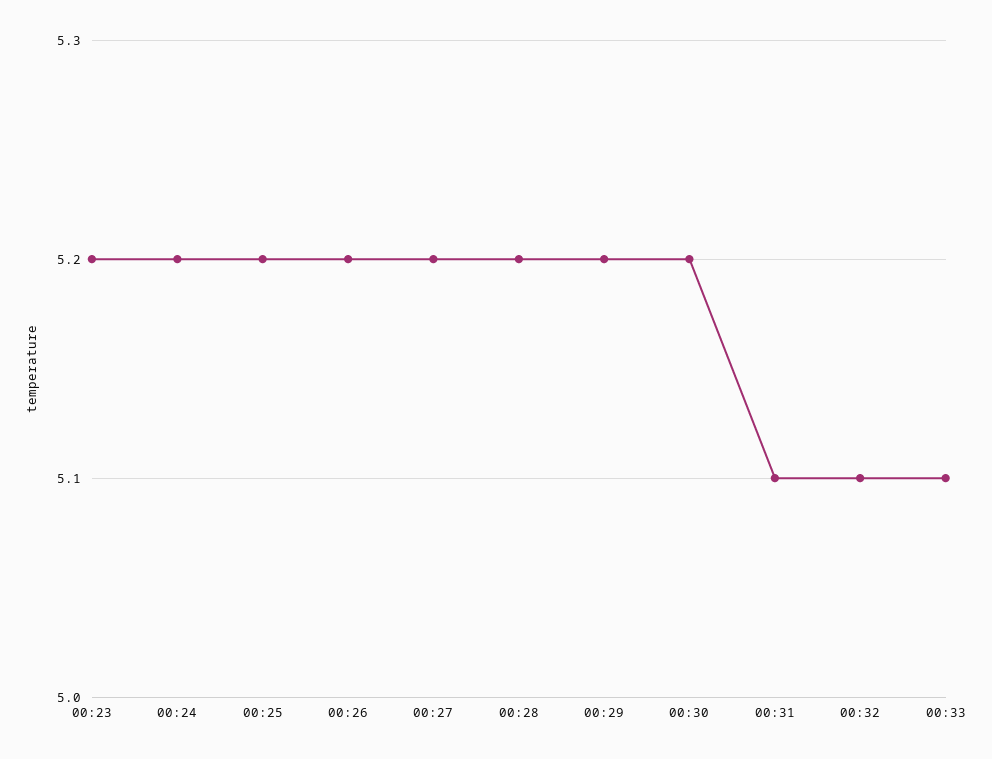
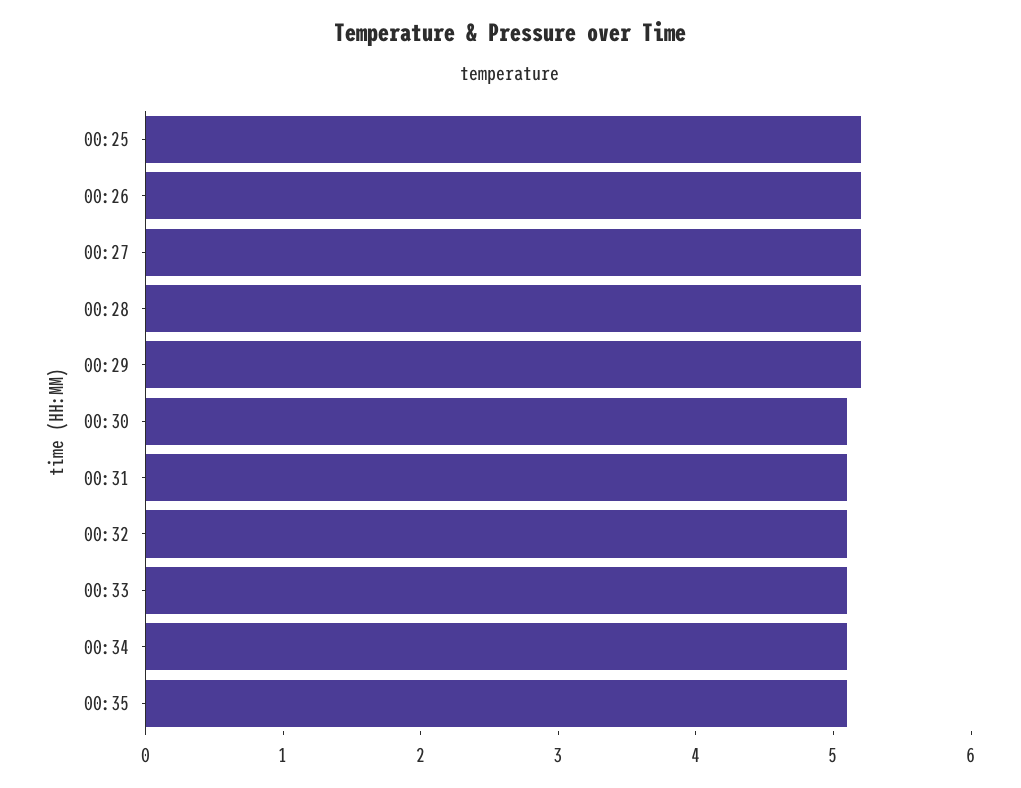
00:23: 5.2 -> none
00:24: 5.2 -> none
00:30: 5.2 -> 5.1
00:34: none -> 5.1
00:35: none -> 5.1

